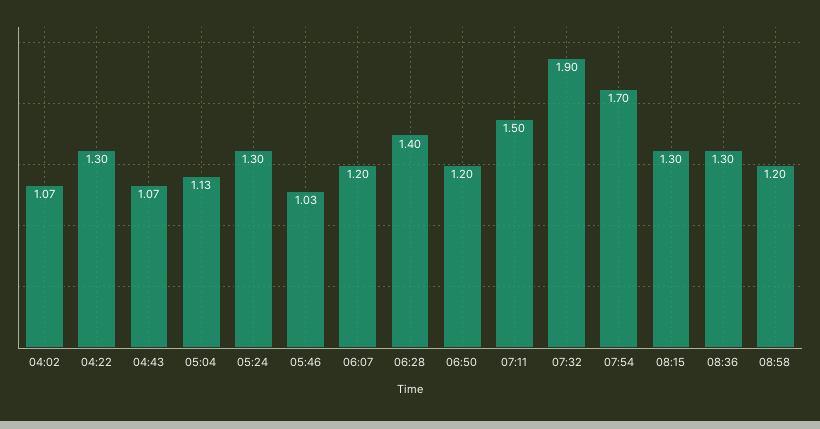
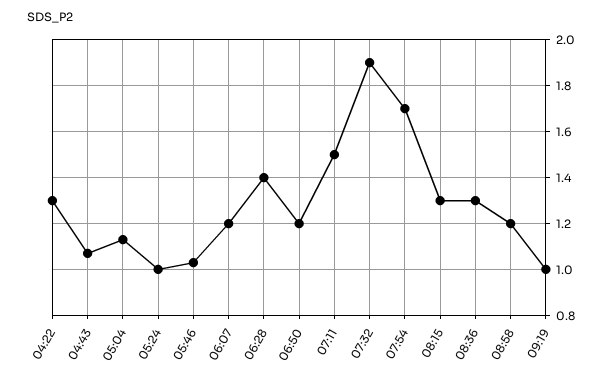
04:02: 1.07 -> none
05:24: 1.3 -> 1
09:19: none -> 1

